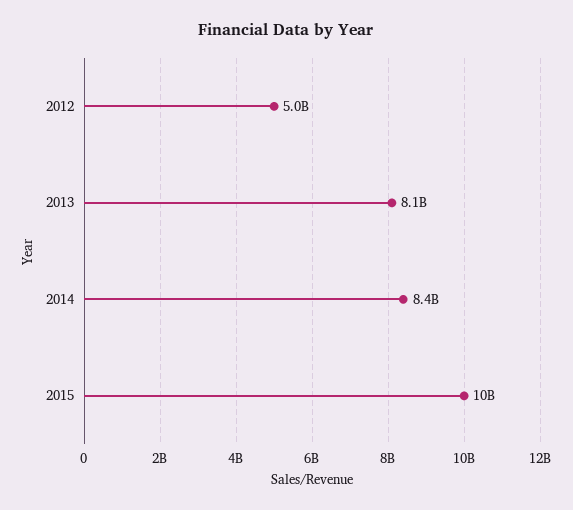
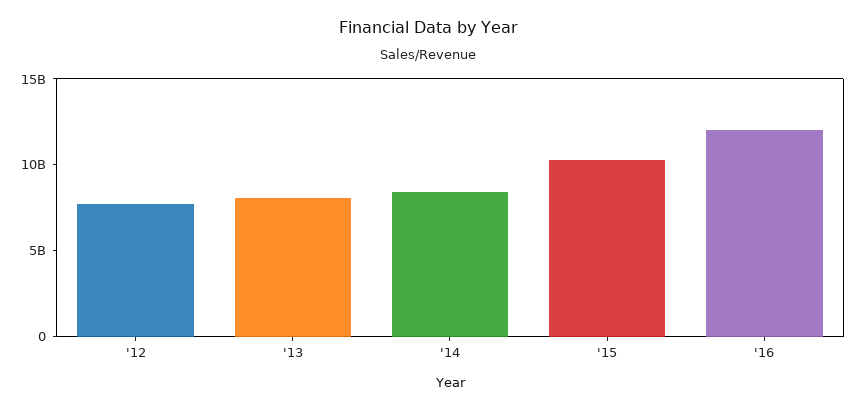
2012: 5000000000 -> 8000000000
'16: none -> 12000000000

